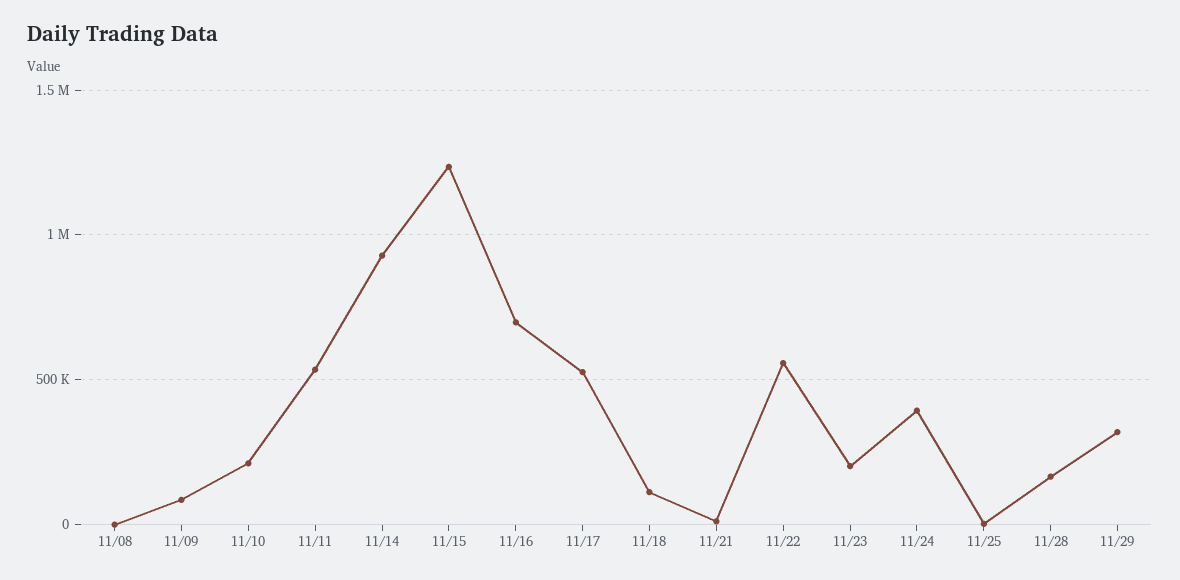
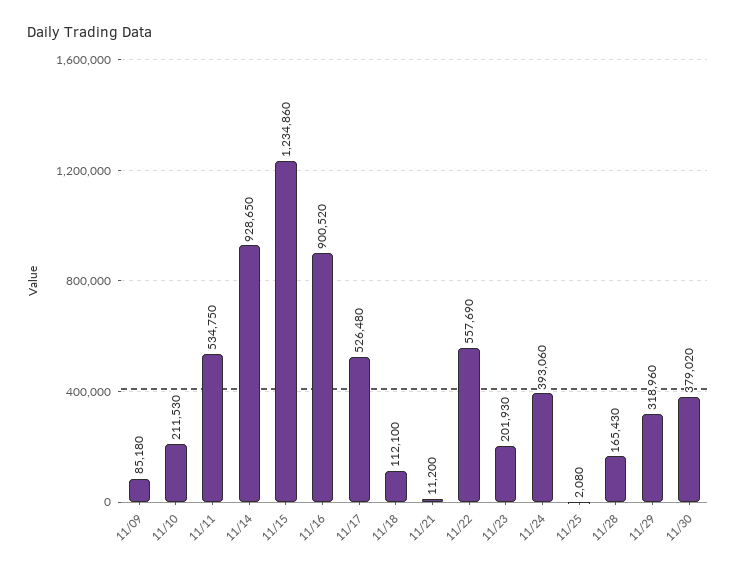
11/08: 0 -> none
11/16: 700000 -> 900520
11/30: none -> 379020

